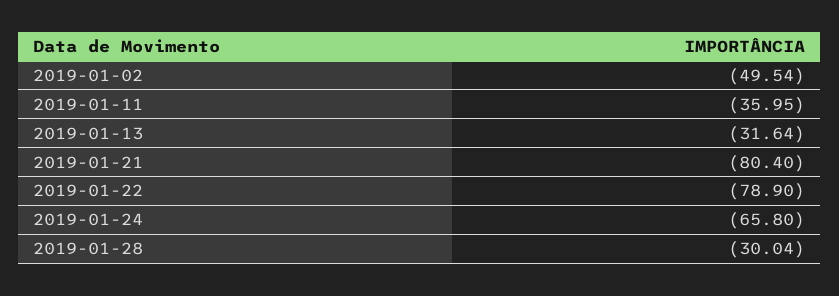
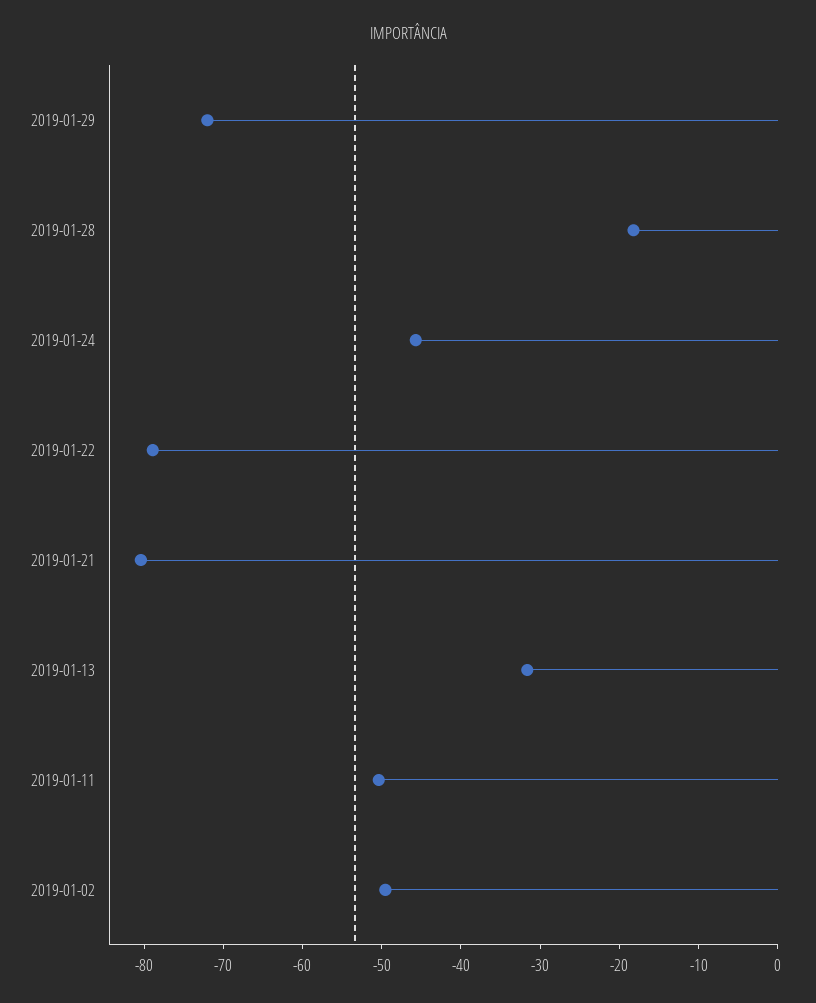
2019-01-11: -35.95 -> -50
2019-01-24: -65.8 -> -46
2019-01-28: -30.04 -> -18
2019-01-29: none -> -72

